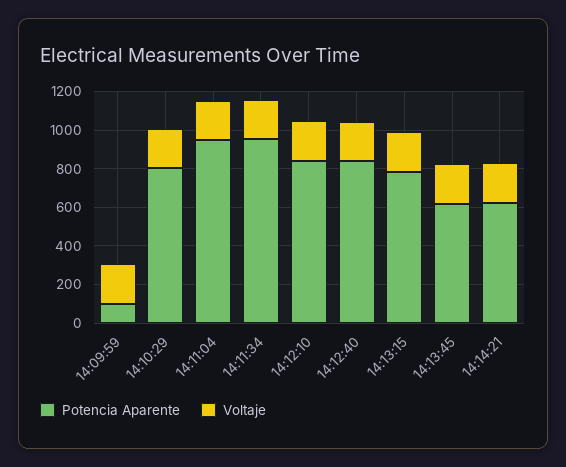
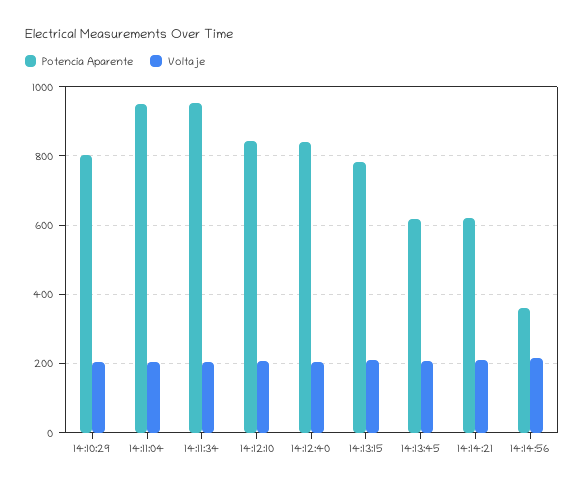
Potencia Aparente, 14:09:59: 100 -> none
Voltaje, 14:09:59: 200 -> none
Potencia Aparente, 14:14:56: none -> 360
Voltaje, 14:14:56: none -> 220

